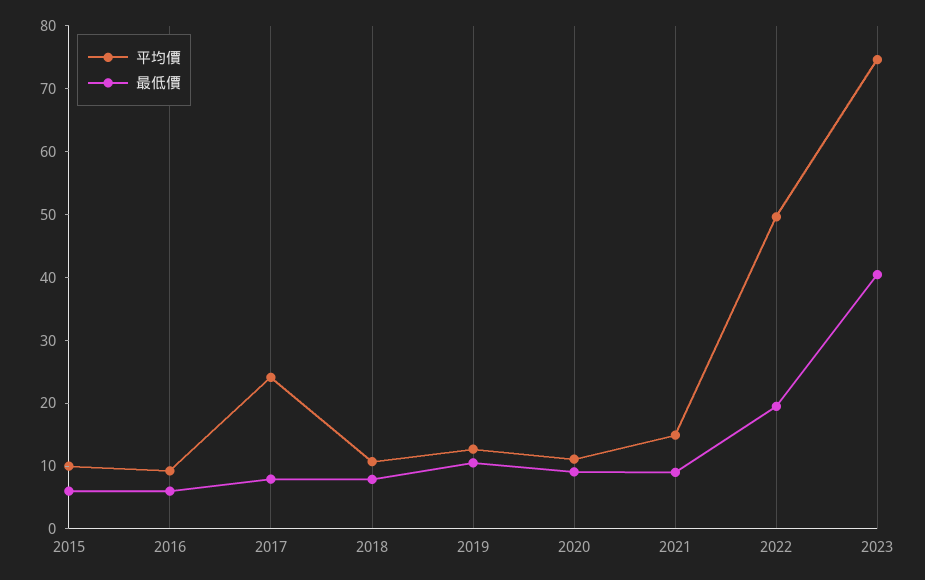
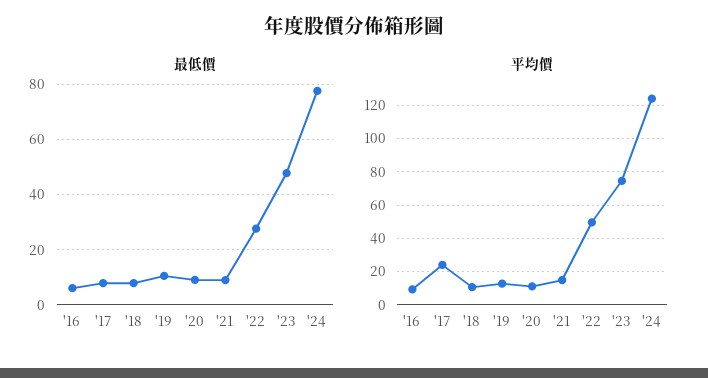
平均價, 2015: 10 -> none
最低價, 2015: 6 -> none
最低價, 2022: 20 -> 27.5
最低價, 2023: 40 -> 47.5
最低價, '24: none -> 77.5
平均價, '24: none -> 125

